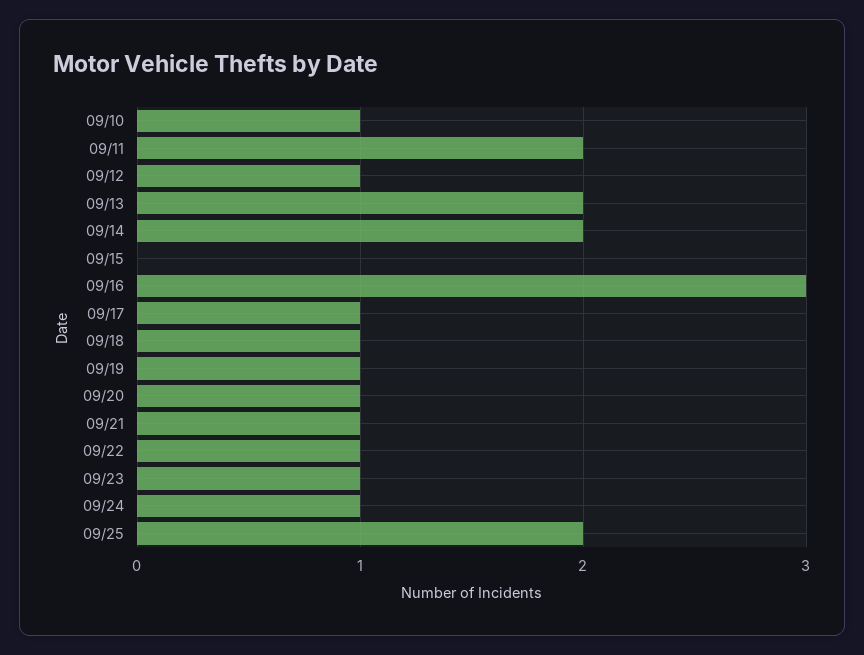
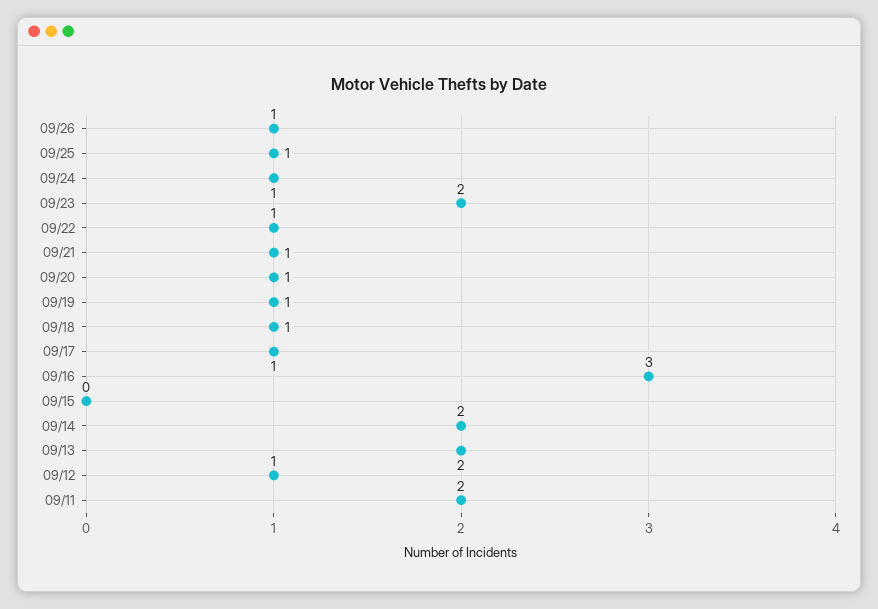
09/10: 1 -> none
09/23: 1 -> 2
09/25: 2 -> 1
09/26: none -> 1

